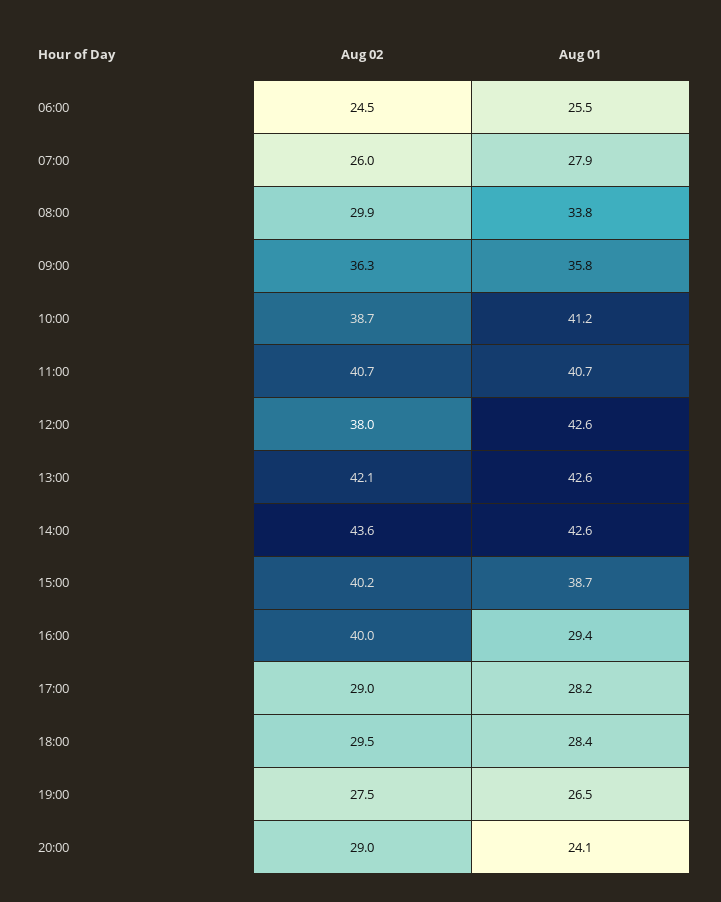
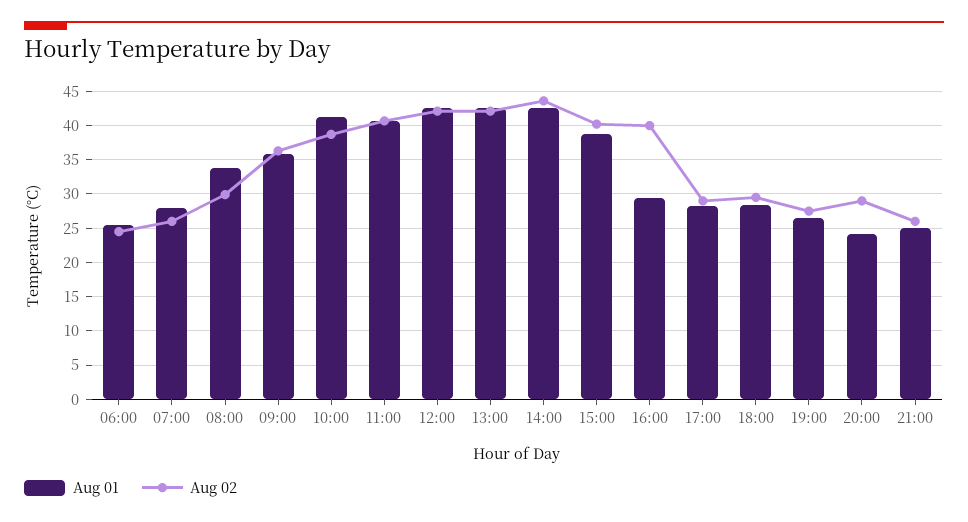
Aug 02, 12:00: 38 -> 42
Aug 01, 21:00: none -> 25
Aug 02, 21:00: none -> 26

